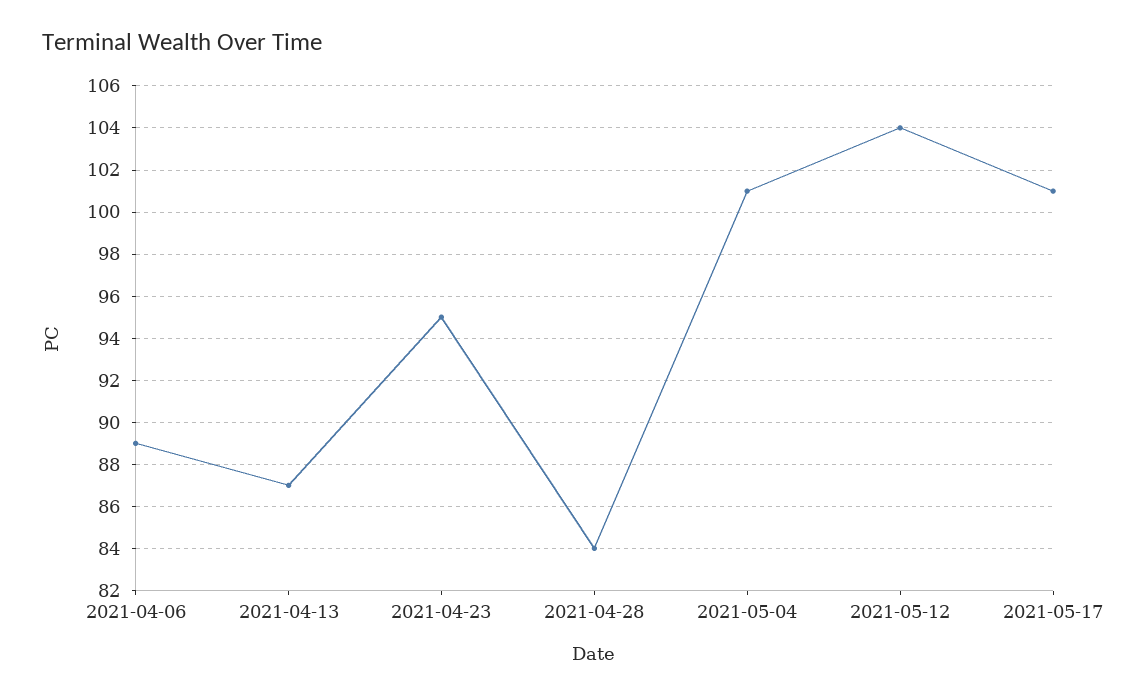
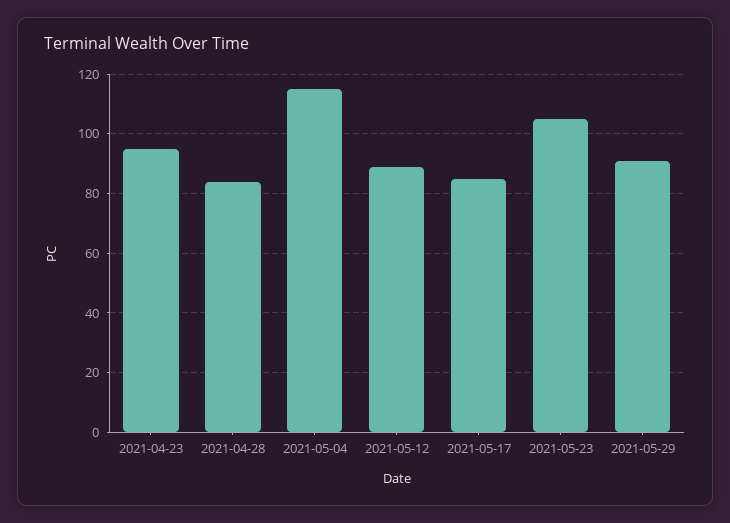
2021-04-06: 89 -> none
2021-04-13: 87 -> none
2021-05-04: 101 -> 115
2021-05-12: 104 -> 90
2021-05-17: 101 -> 85
2021-05-23: none -> 105
2021-05-29: none -> 90

